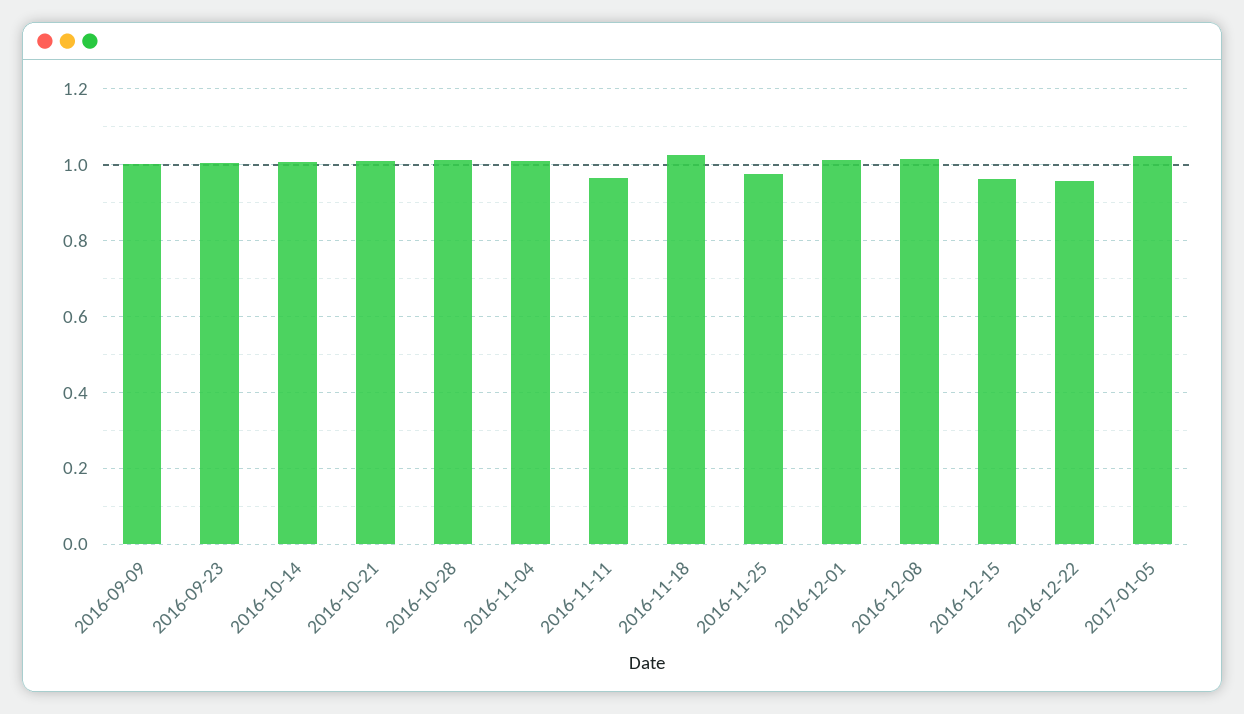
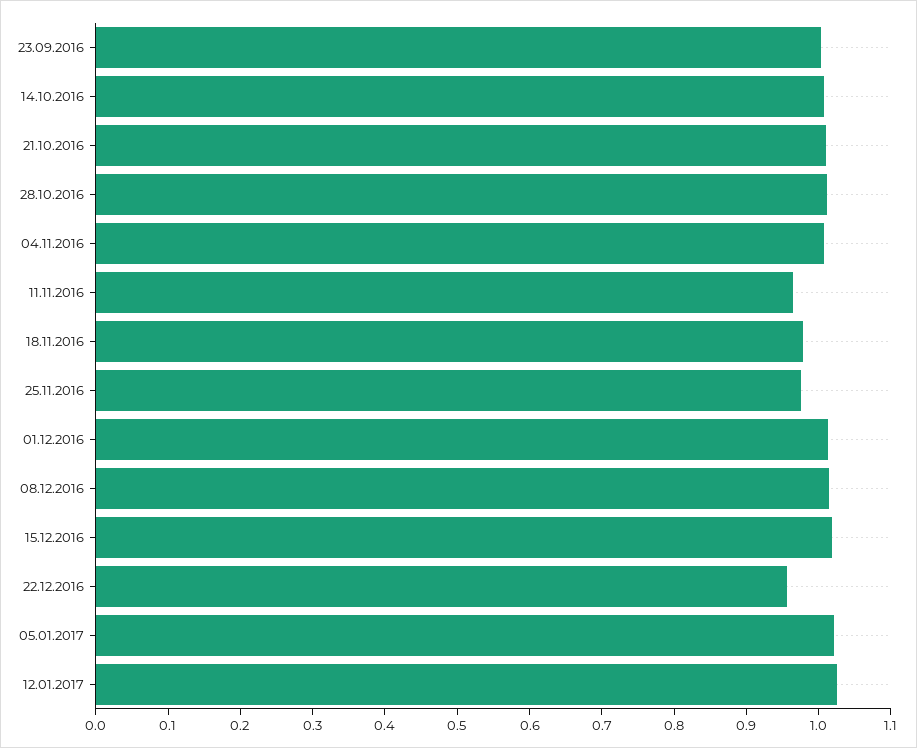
2016-09-09: 1 -> none
2016-11-18: 1.02 -> 0.98
2016-12-15: 0.96 -> 1.02
12.01.2017: none -> 1.02

